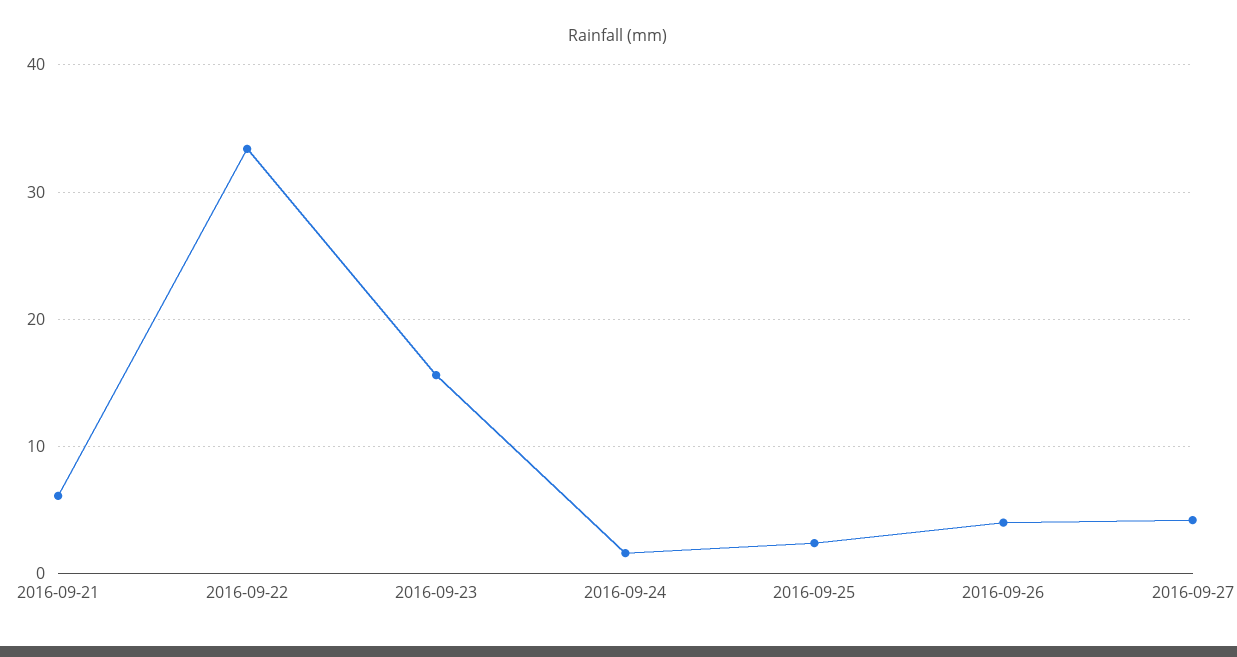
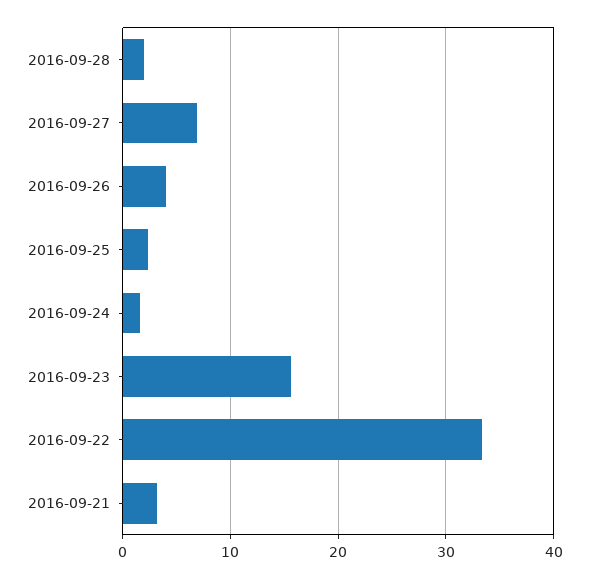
2016-09-21: 6 -> 3
2016-09-27: 4 -> 7
2016-09-28: none -> 2

